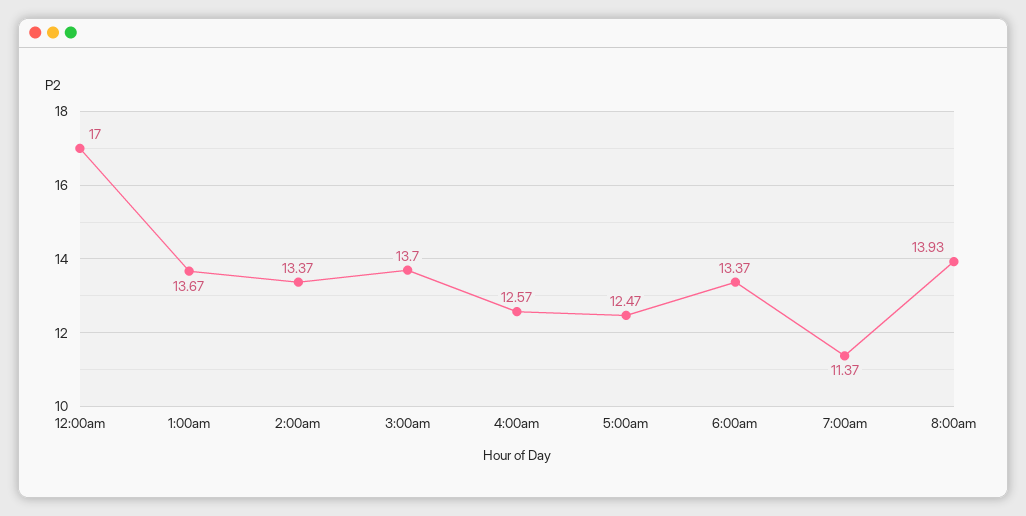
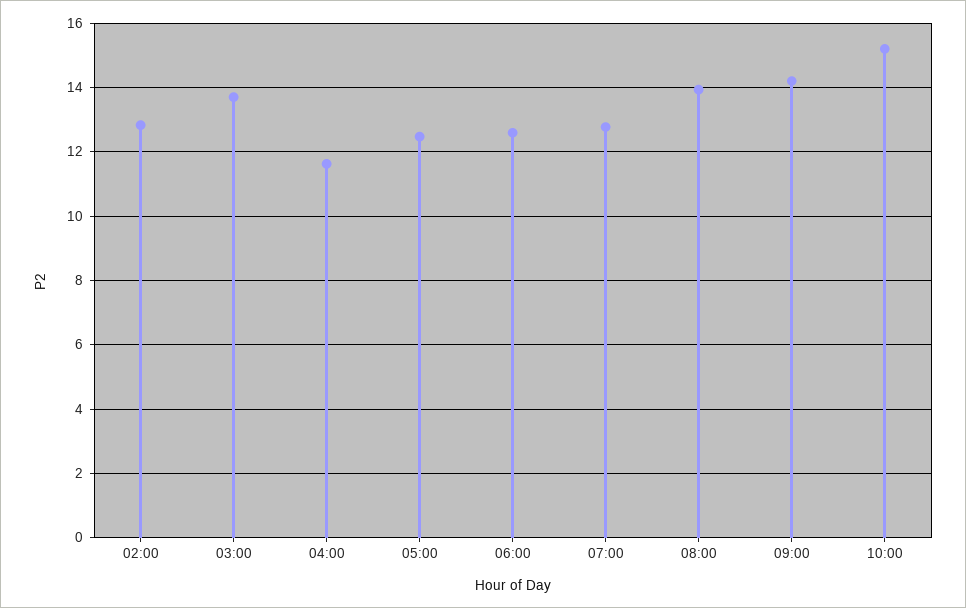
12:00am: 17 -> none
1:00am: 13.67 -> none
2:00am: 13.37 -> 12.8
4:00am: 12.57 -> 11.6
6:00am: 13.37 -> 12.6
7:00am: 11.37 -> 12.8
09:00: none -> 14.2
10:00: none -> 15.2

